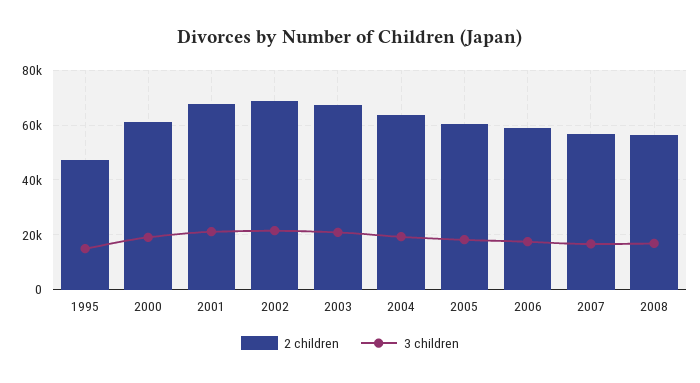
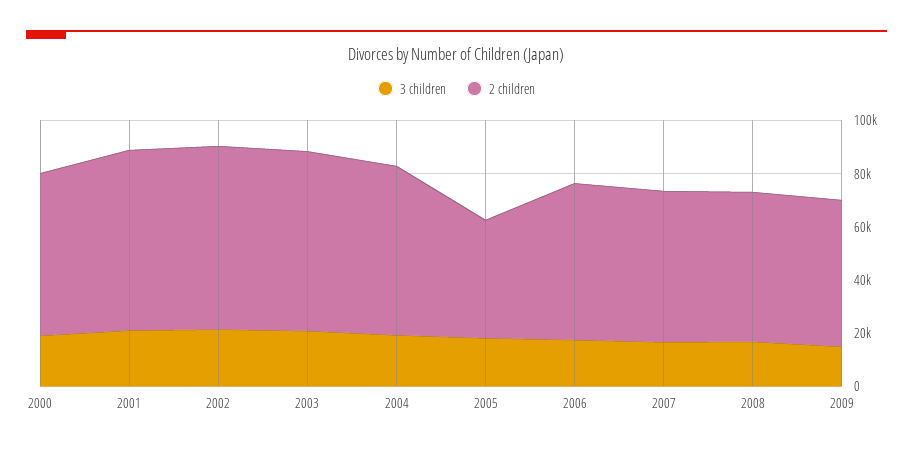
2 children, 1995: 47500 -> none
3 children, 1995: 15000 -> none
2 children, 2005: 60000 -> 45000
3 children, 2009: none -> 15000
2 children, 2009: none -> 55000

